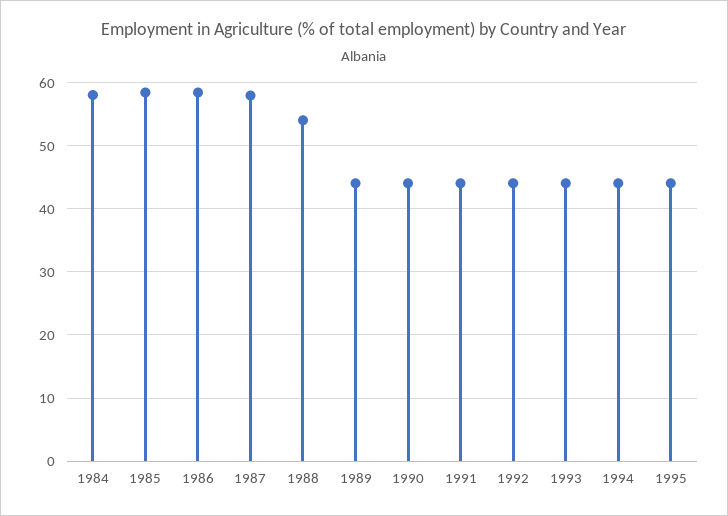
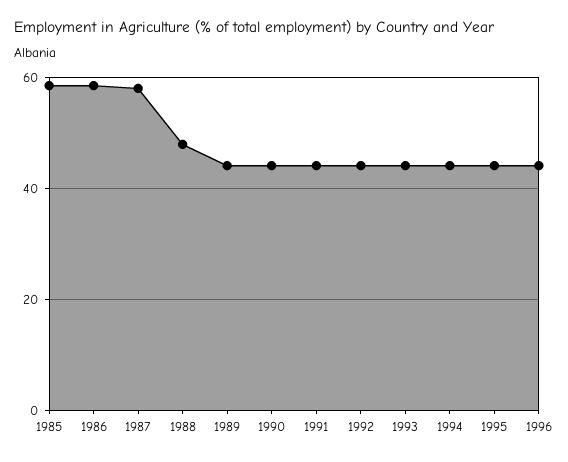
1984: 58 -> none
1988: 54 -> 48
1996: none -> 44

